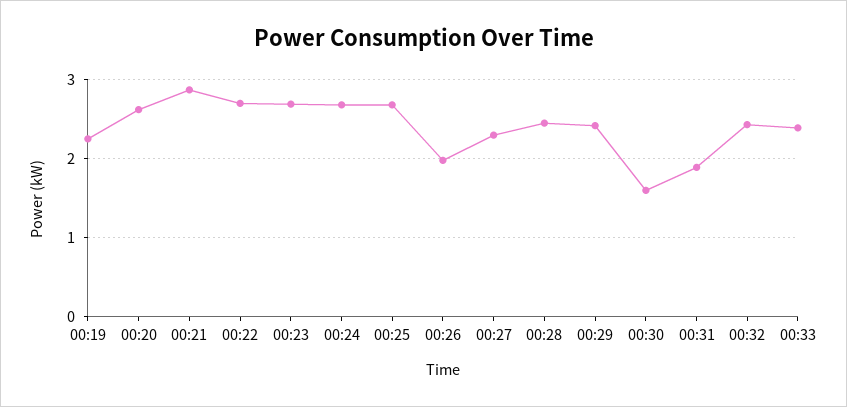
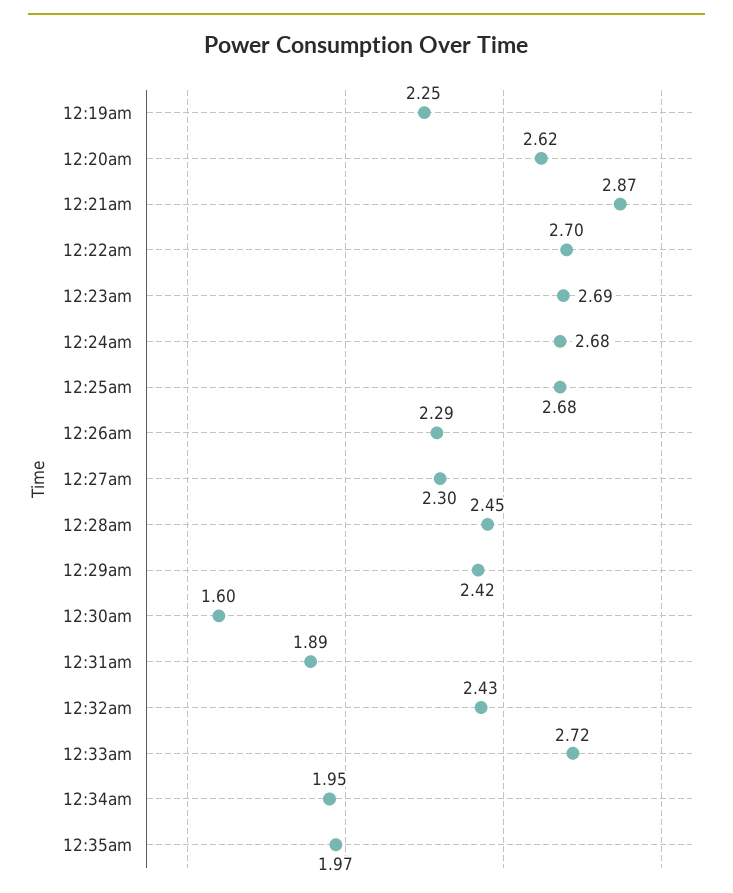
00:26: 2 -> 2.29
00:33: 2.4 -> 2.72
12:34am: none -> 1.95
12:35am: none -> 1.97

